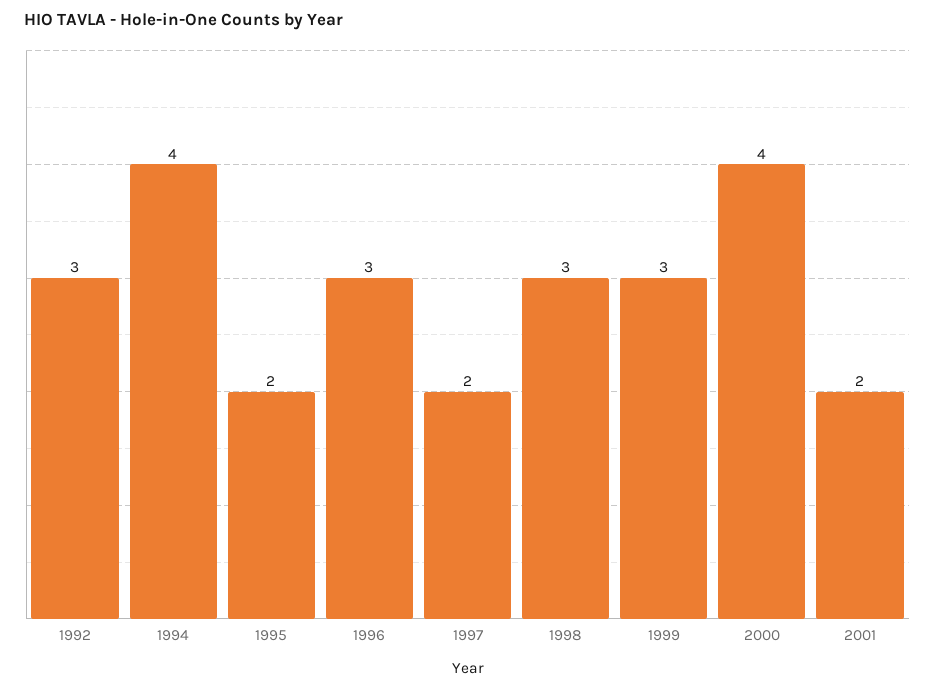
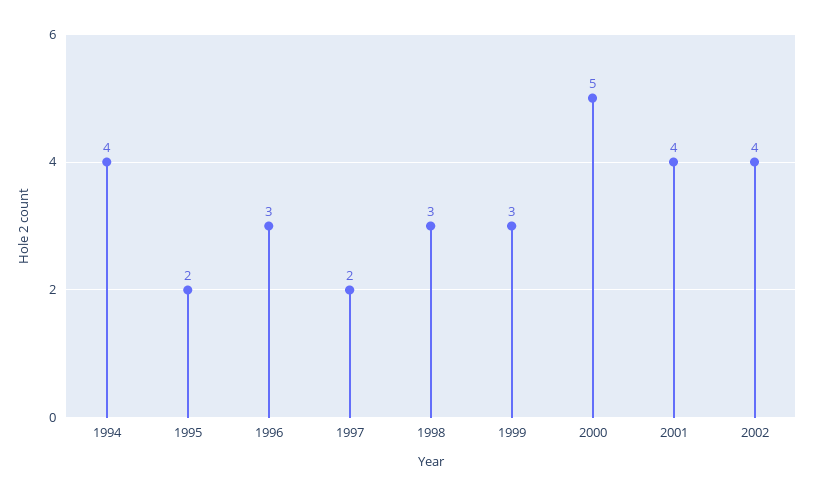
1992: 3 -> none
2000: 4 -> 5
2001: 2 -> 4
2002: none -> 4

